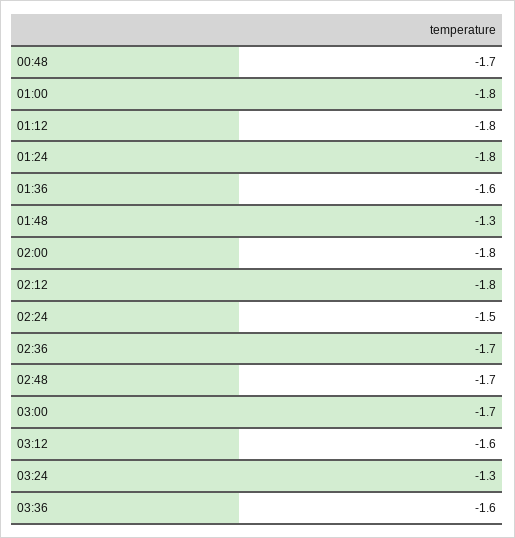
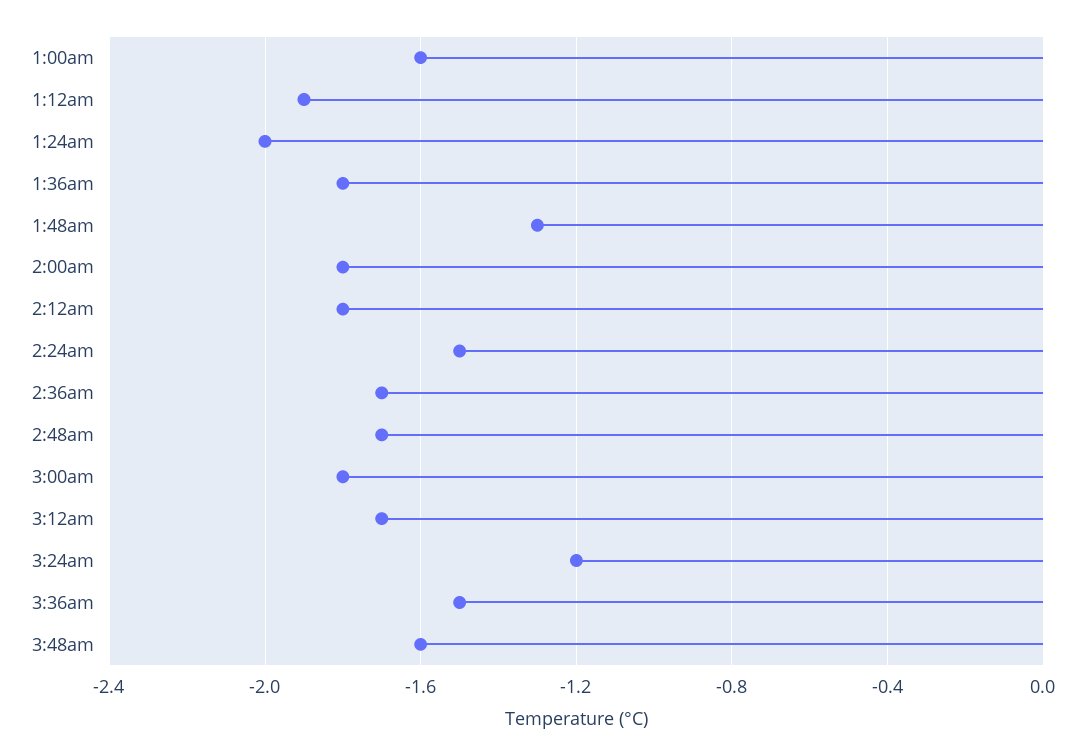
00:48: -1.7 -> none
01:00: -1.8 -> -1.6
01:12: -1.8 -> -1.9
01:24: -1.8 -> -2
01:36: -1.6 -> -1.8
03:00: -1.7 -> -1.8
03:12: -1.6 -> -1.7
03:24: -1.3 -> -1.2
03:36: -1.6 -> -1.5
3:48am: none -> -1.6

